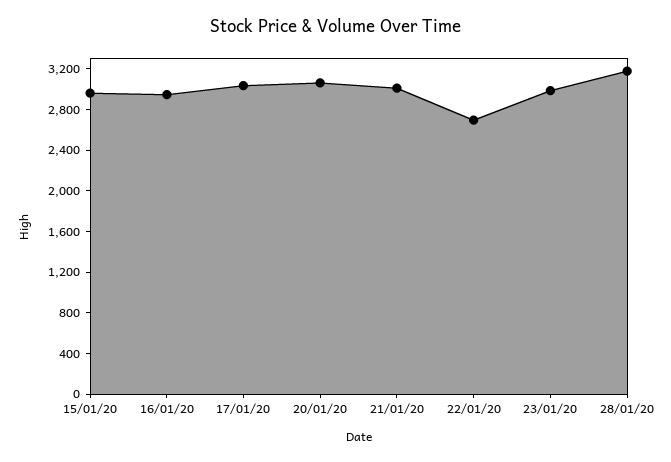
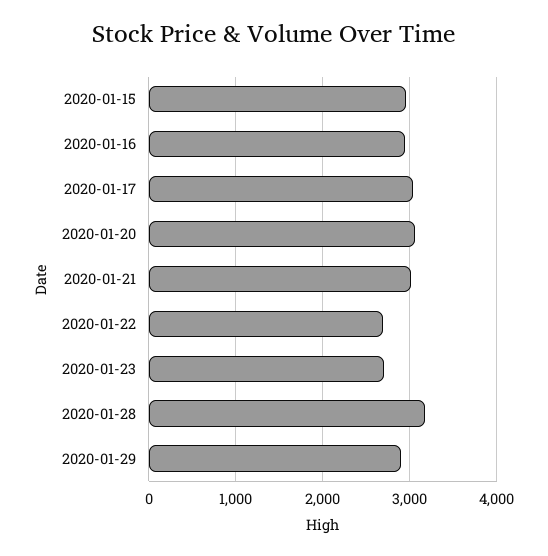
23/01/20: 3000 -> 2700
2020-01-29: none -> 2900

